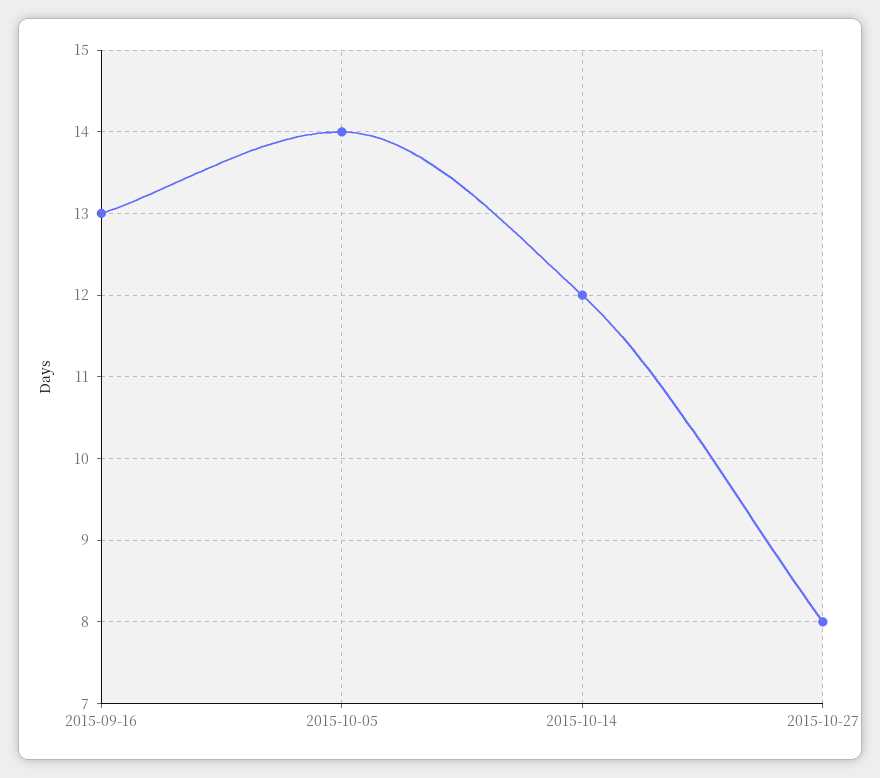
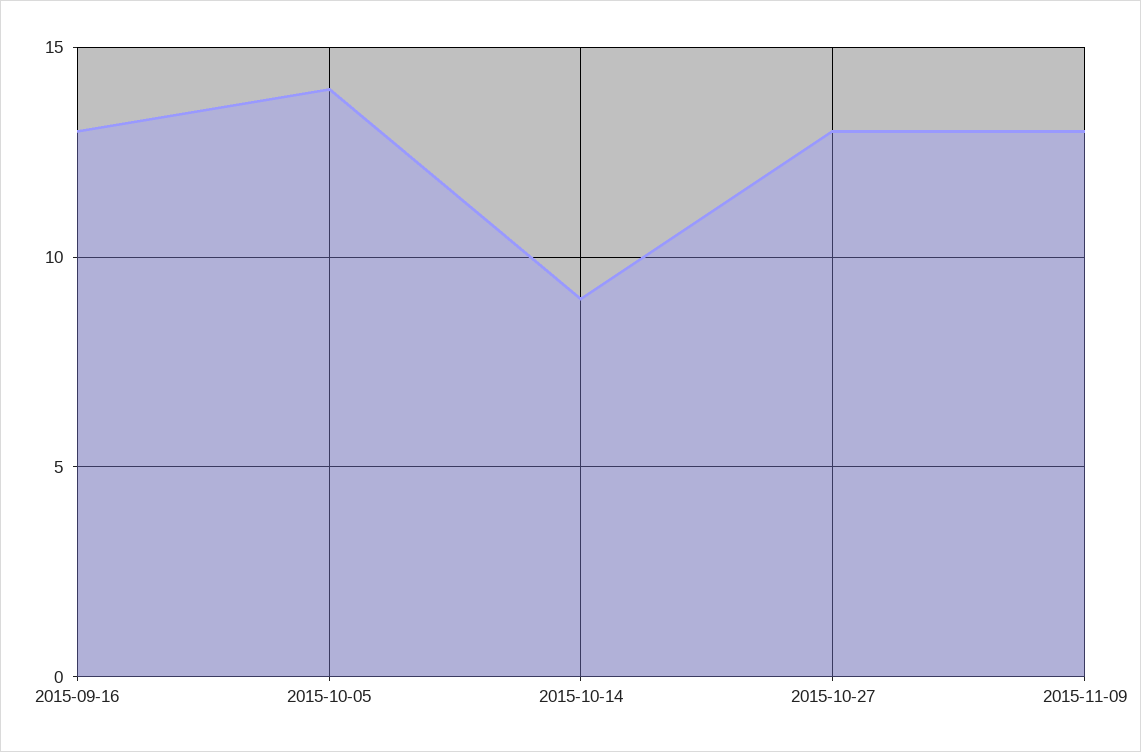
2015-10-14: 12 -> 9
2015-10-27: 8 -> 13
2015-11-09: none -> 13

